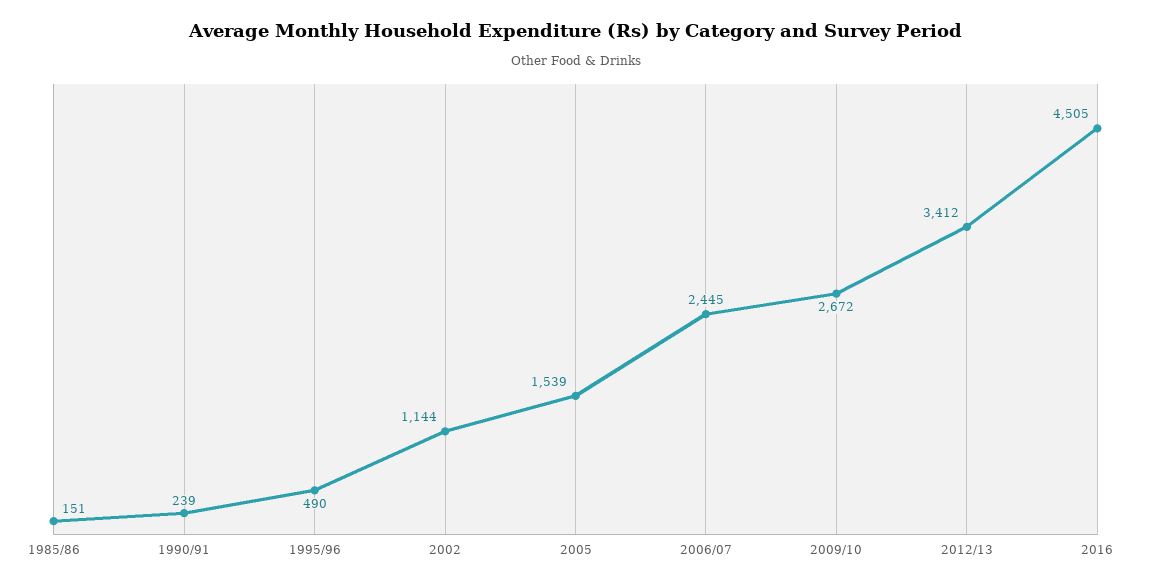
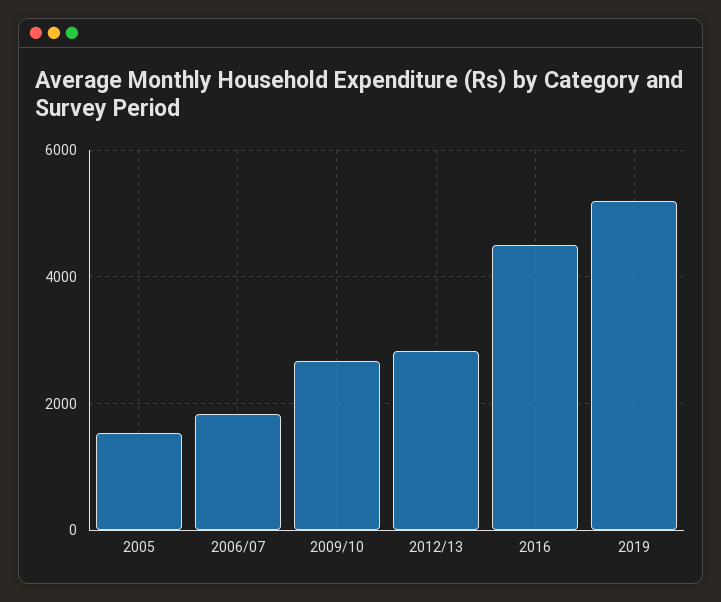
1985/86: 151 -> none
1990/91: 239 -> none
1995/96: 490 -> none
2002: 1144 -> none
2006/07: 2445 -> 1800
2012/13: 3412 -> 2800
2019: none -> 5200

